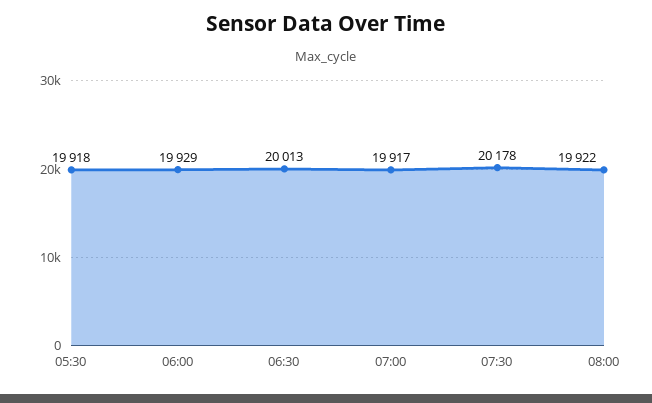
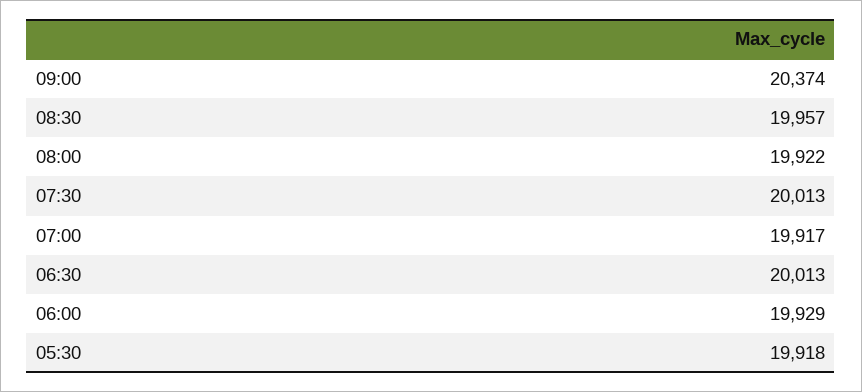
07:30: 20178 -> 20013
09:00: none -> 20374
08:30: none -> 19957

